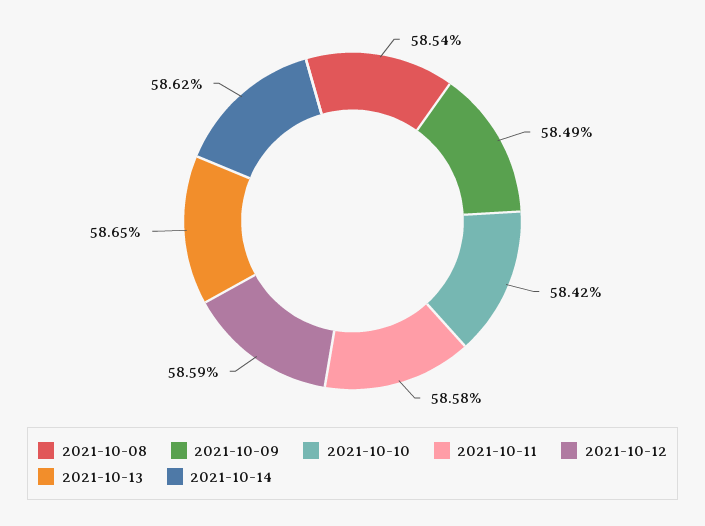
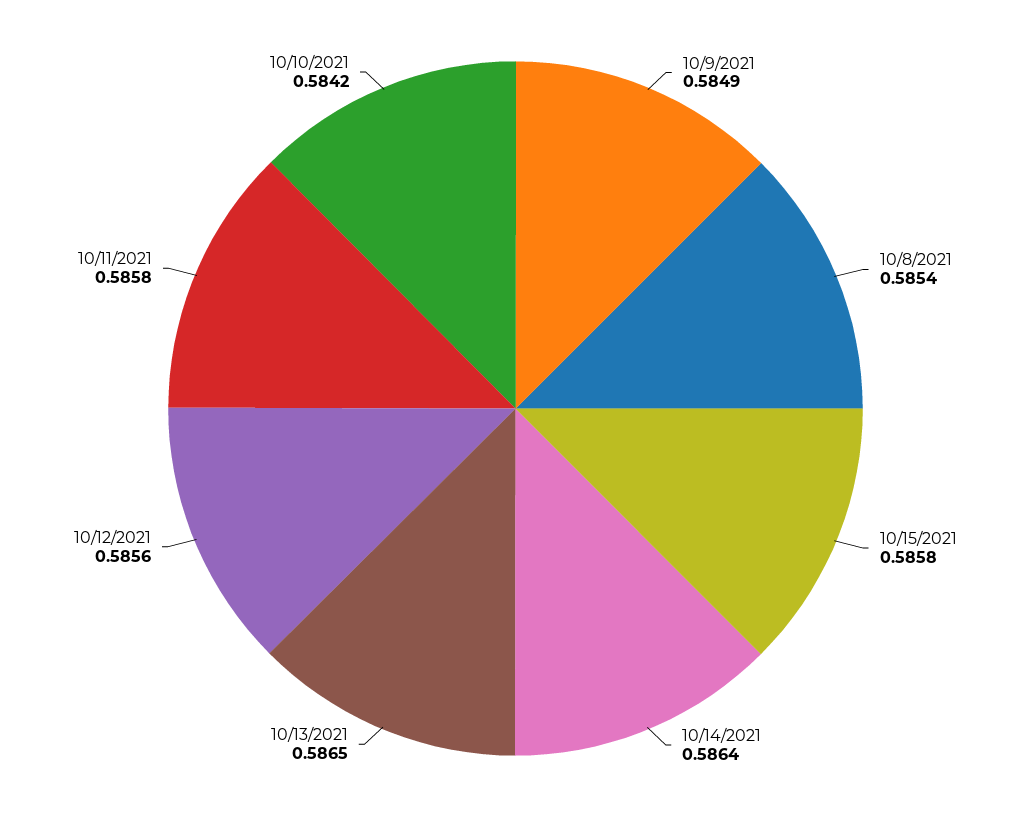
2021-10-12: 0.5859 -> 0.5856
2021-10-14: 0.5862 -> 0.5864
10/15/2021: none -> 0.5858

